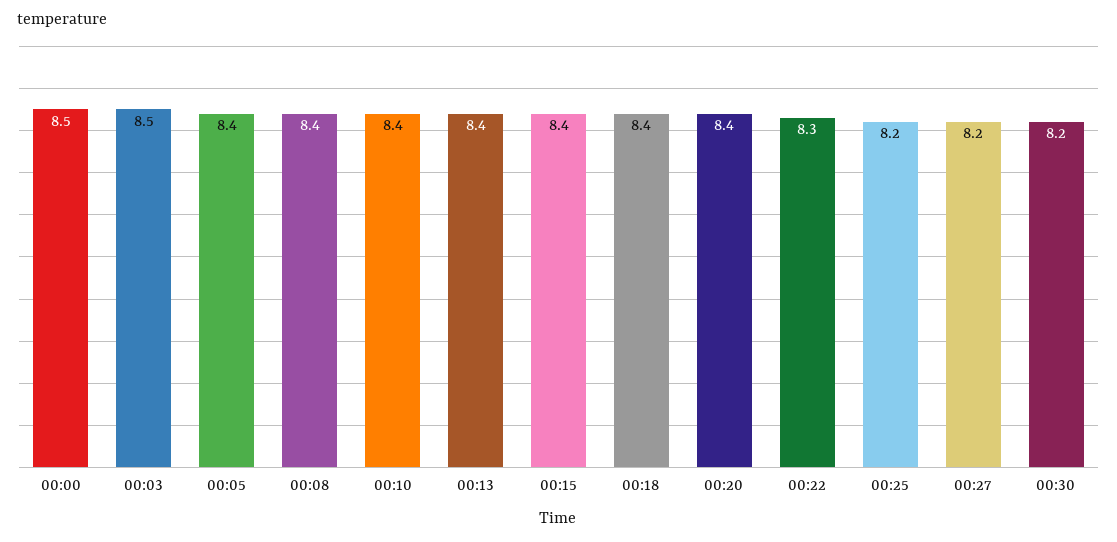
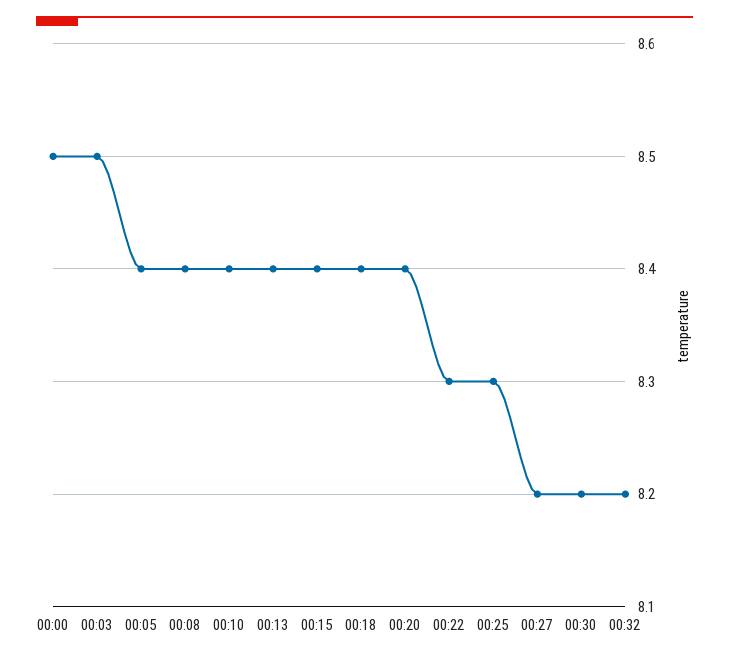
00:25: 8.2 -> 8.3
00:32: none -> 8.2

